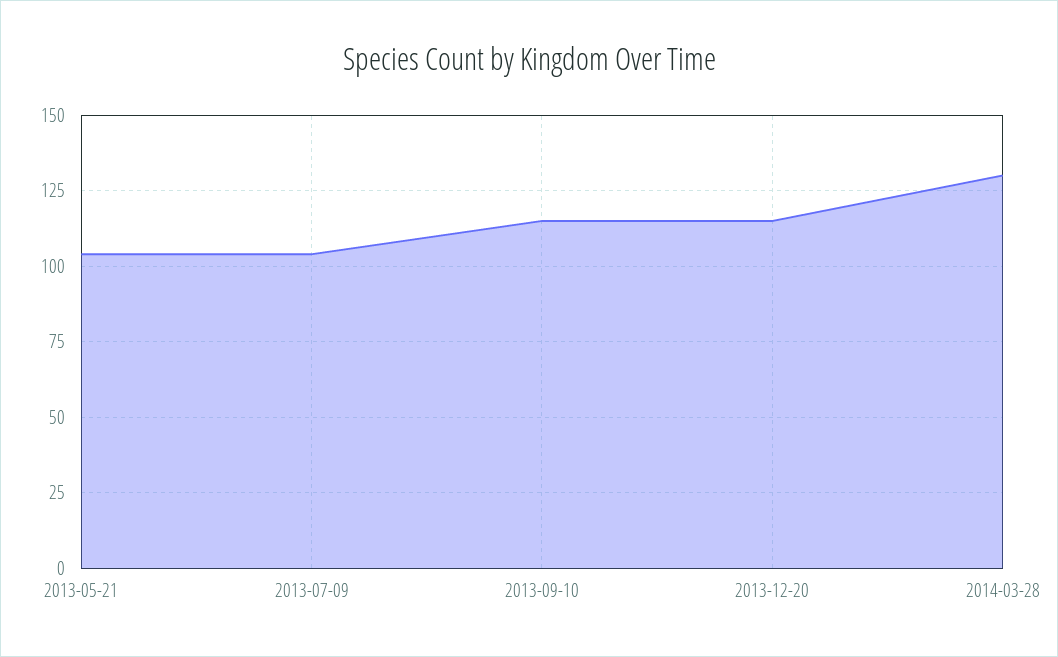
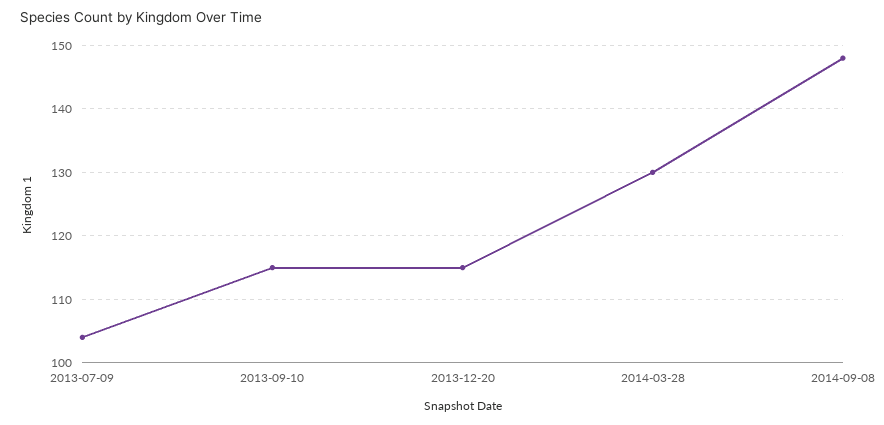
2013-05-21: 105 -> none
2014-09-08: none -> 148

